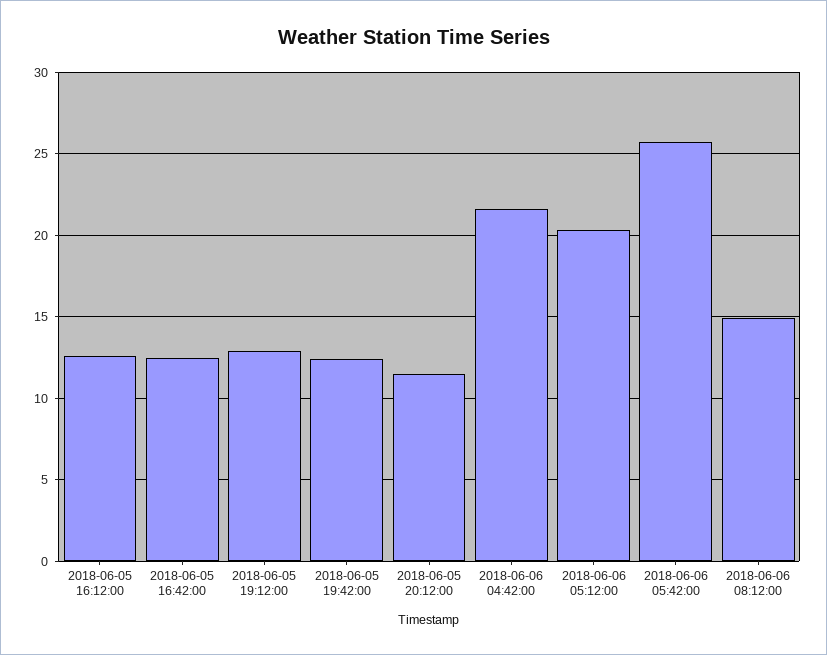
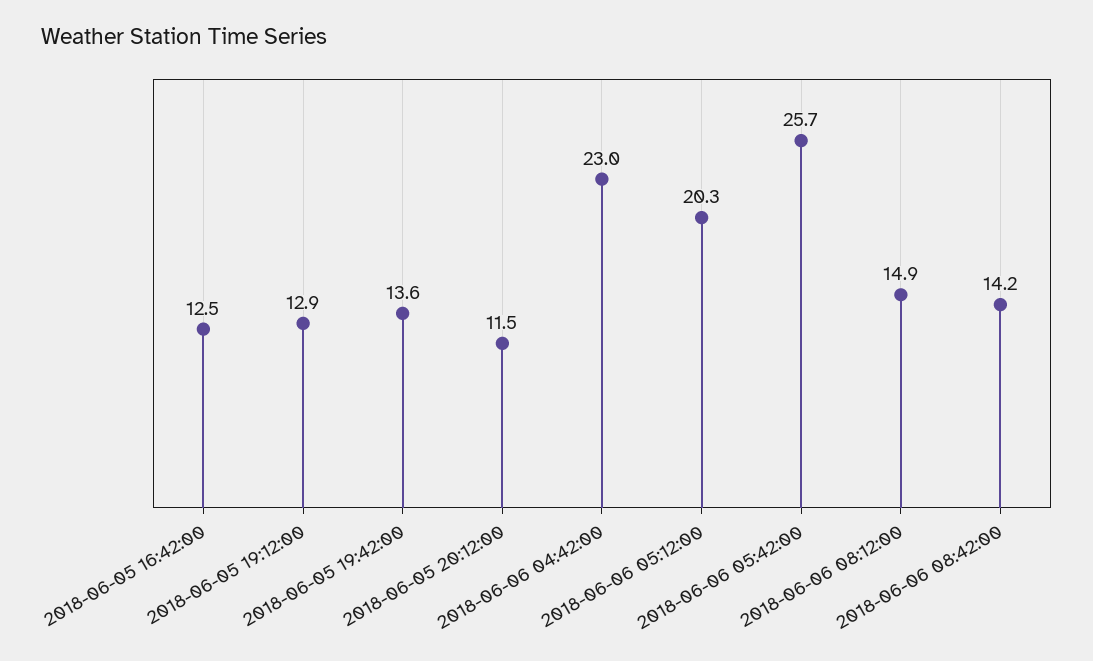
2018-06-05 16:12:00: 12.5 -> none
2018-06-05 19:42:00: 12.5 -> 13.6
2018-06-06 04:42:00: 21.5 -> 23
2018-06-06 08:42:00: none -> 14.2

